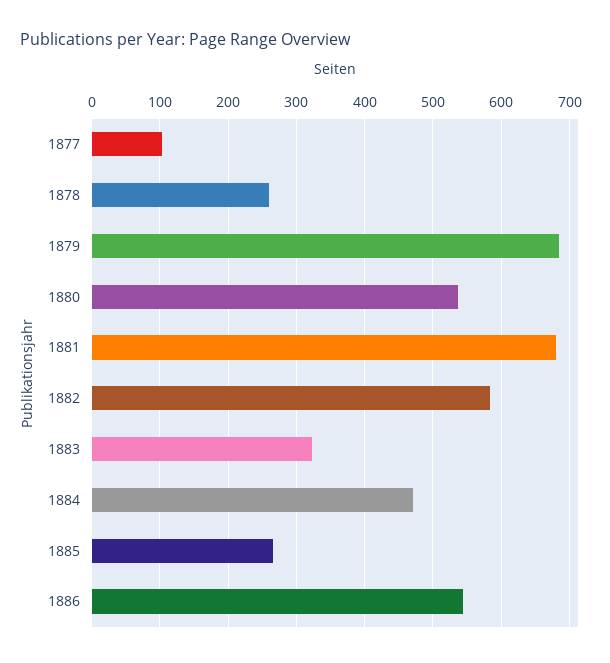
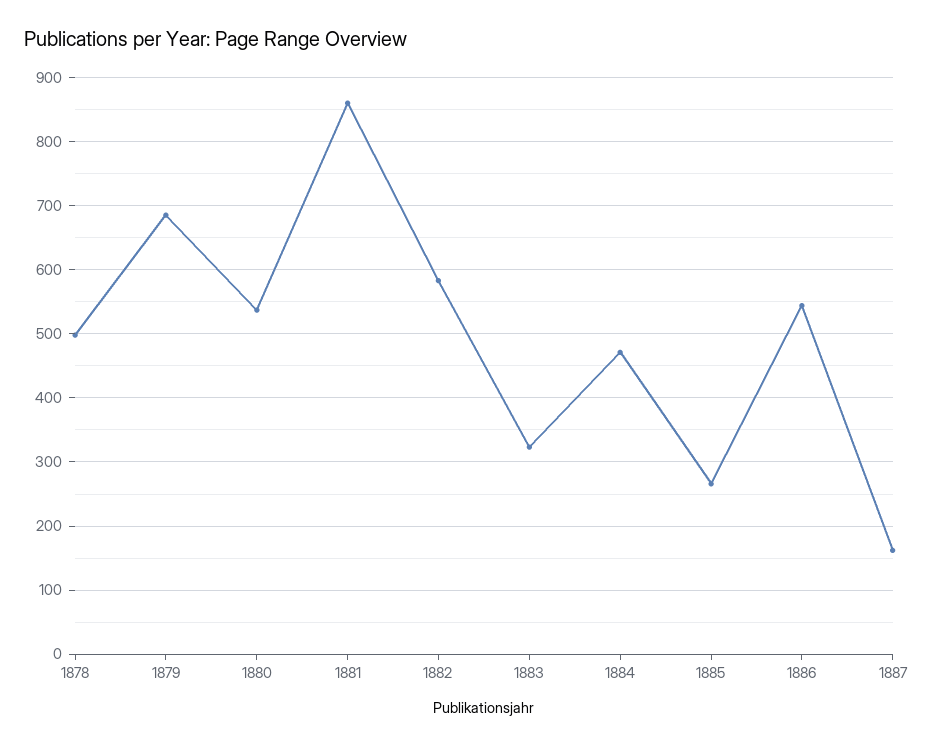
1877: 100 -> none
1878: 260 -> 500
1881: 680 -> 860
1887: none -> 160

